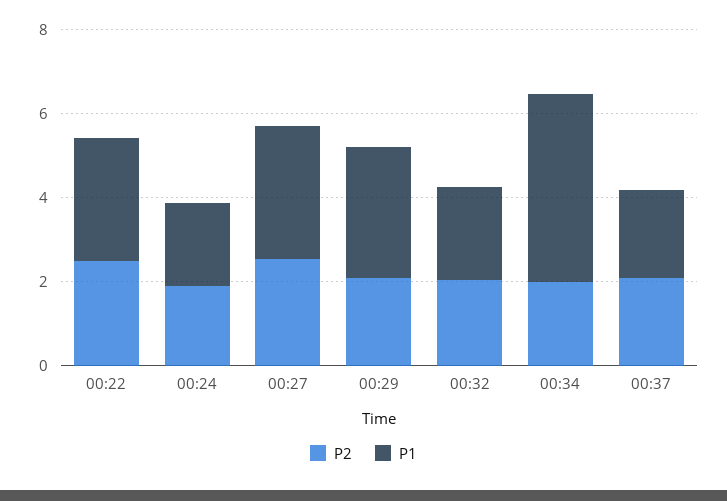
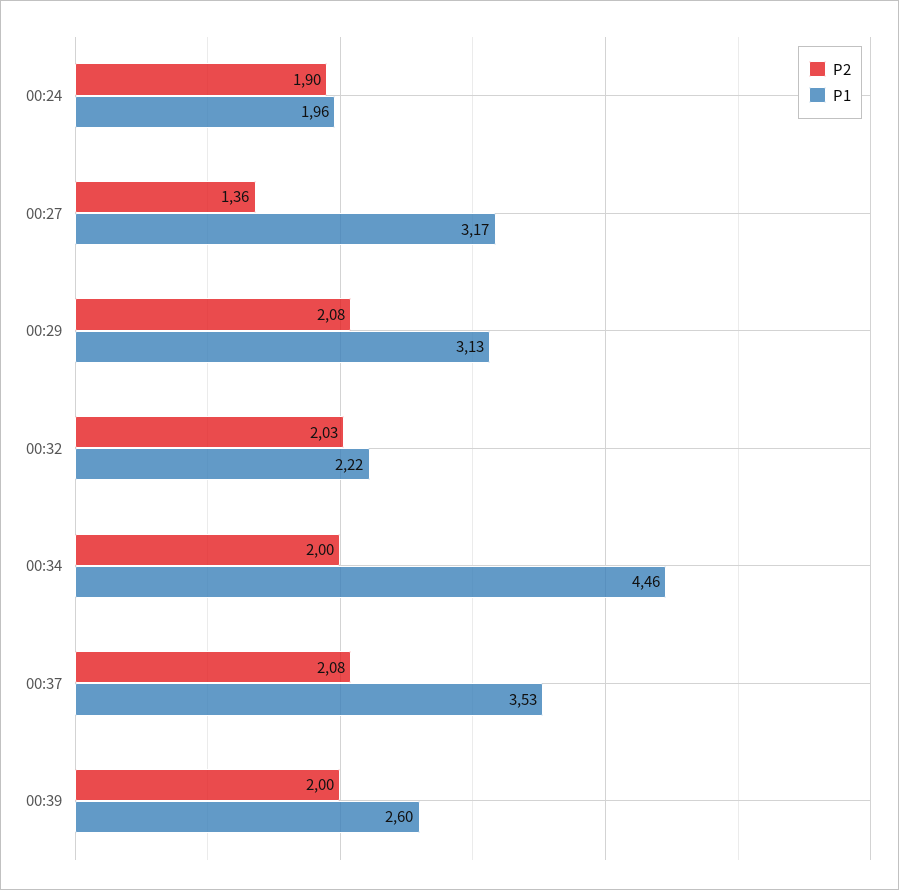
P2, 00:22: 2.5 -> none
P1, 00:22: 3 -> none
P2, 00:27: 2.5 -> 1.36
P1, 00:37: 2 -> 3.53
P2, 00:39: none -> 2
P1, 00:39: none -> 2.6

